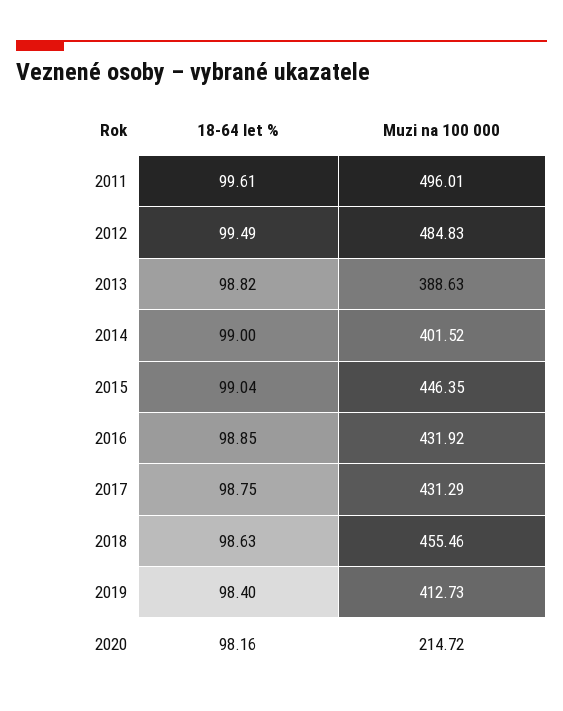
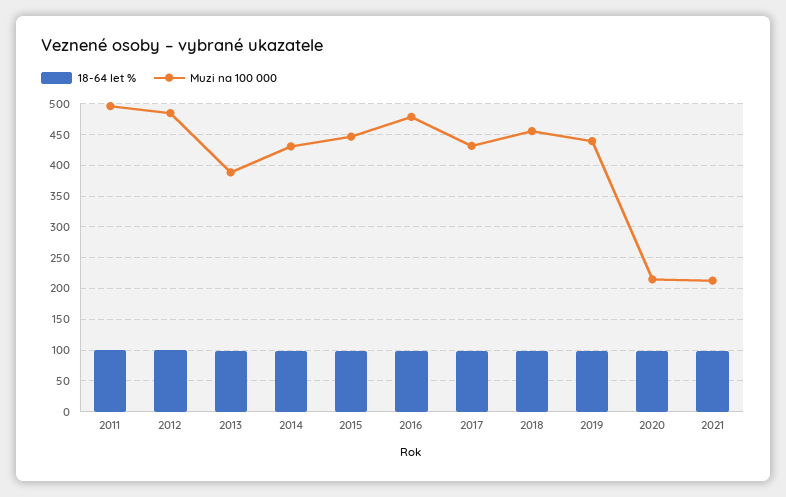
Muzi na 100 000, 2014: 401.52 -> 430
Muzi na 100 000, 2016: 431.92 -> 480
Muzi na 100 000, 2019: 412.73 -> 440
18-64 let %, 2021: none -> 100
Muzi na 100 000, 2021: none -> 210

